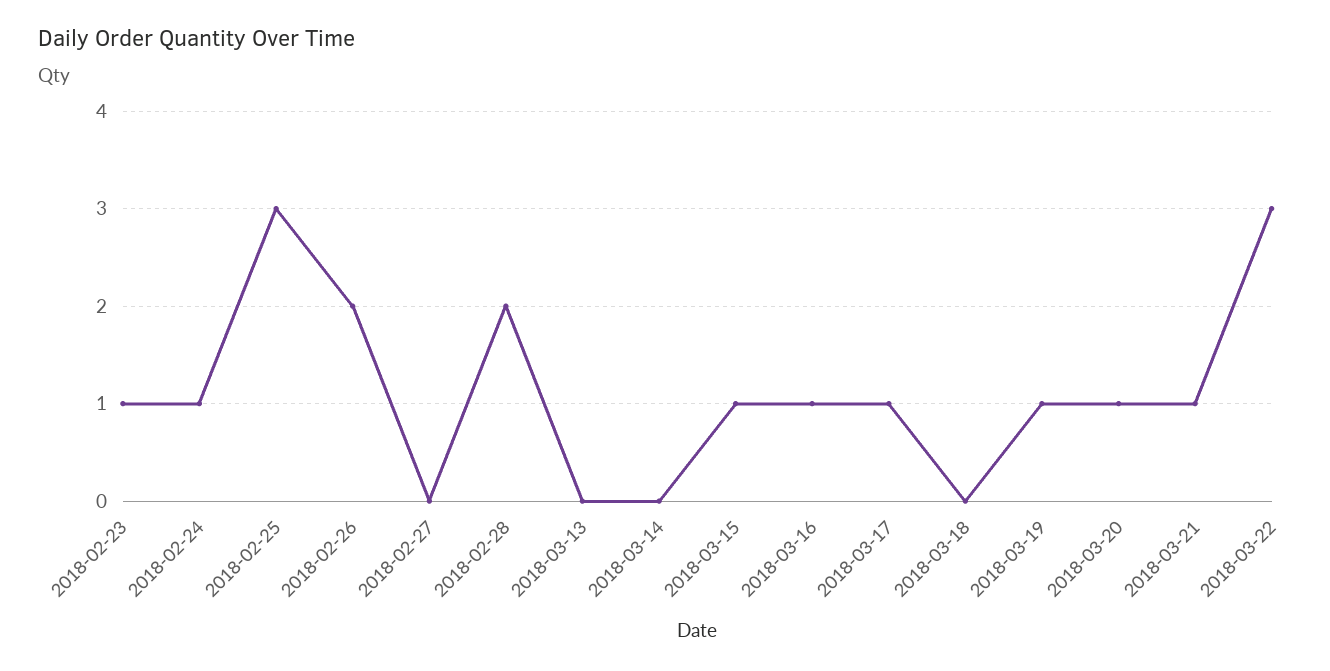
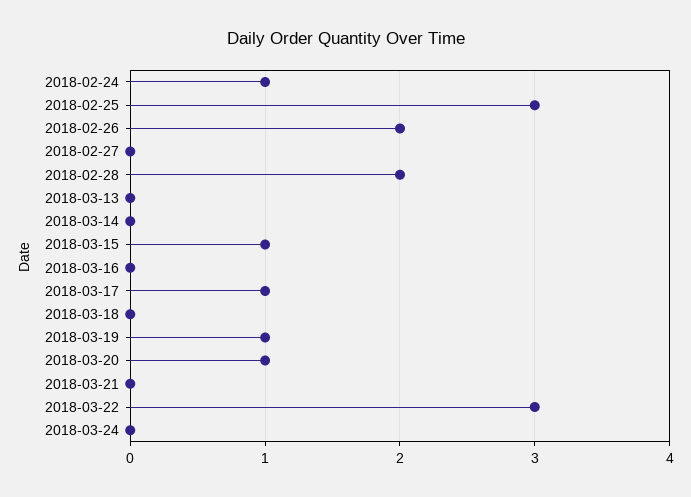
2018-02-23: 1 -> none
2018-03-16: 1 -> 0
2018-03-21: 1 -> 0
2018-03-24: none -> 0

